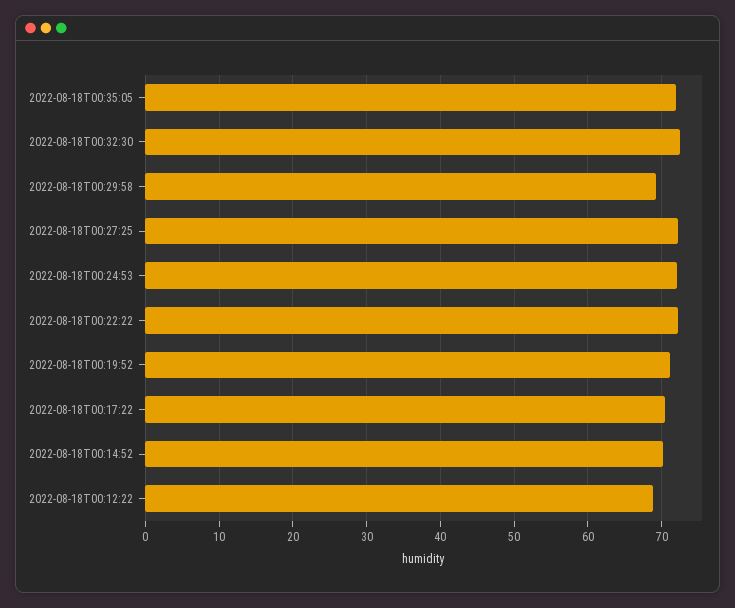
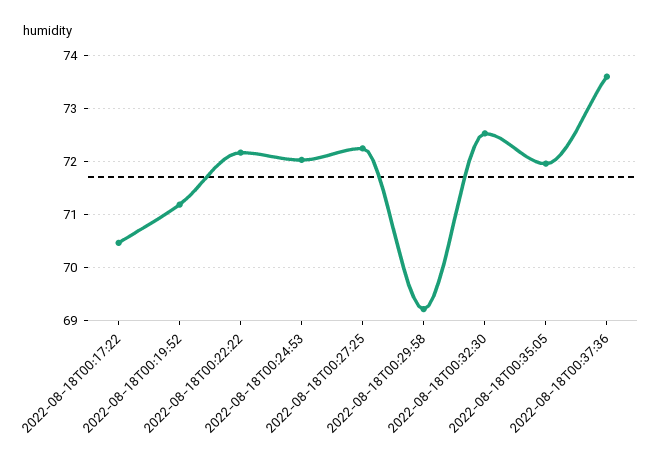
2022-08-18T00:14:52: 70 -> none
2022-08-18T00:12:22: 69 -> none
2022-08-18T00:37:36: none -> 73.6

